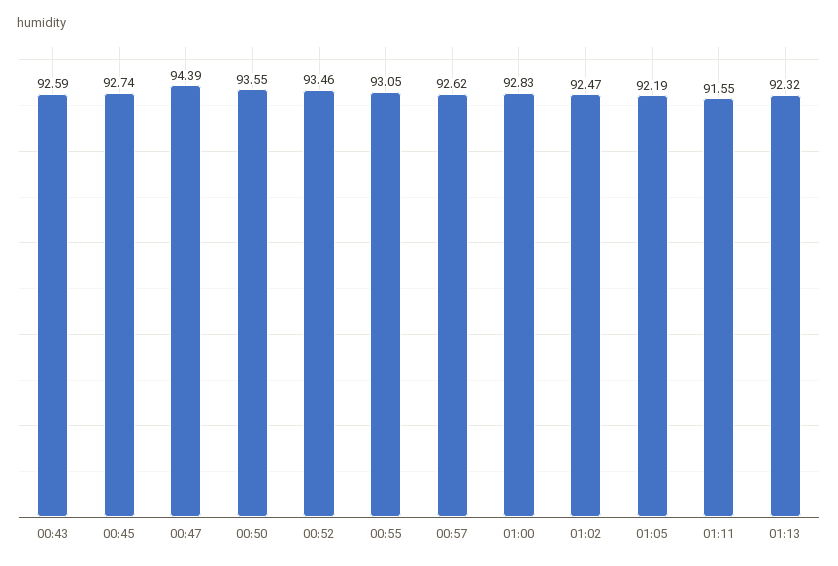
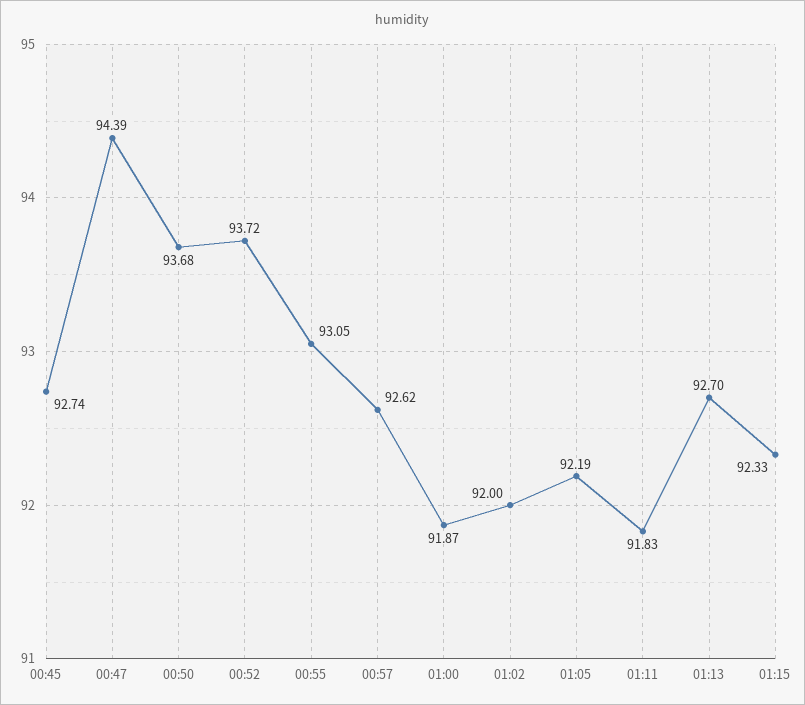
00:43: 92.59 -> none
00:50: 93.55 -> 93.68
00:52: 93.46 -> 93.72
01:00: 92.83 -> 91.87
01:02: 92.47 -> 92
01:11: 91.55 -> 91.83
01:13: 92.32 -> 92.7
01:15: none -> 92.33

